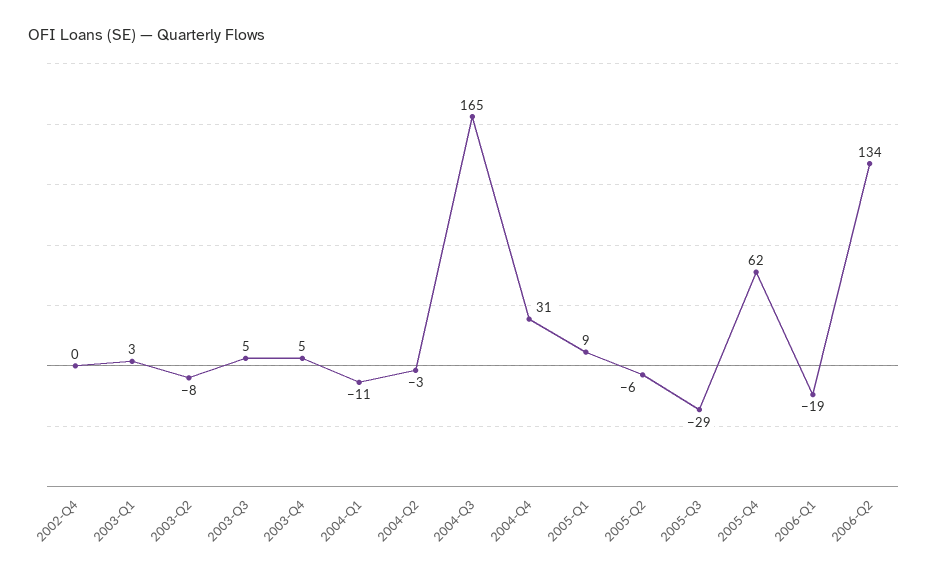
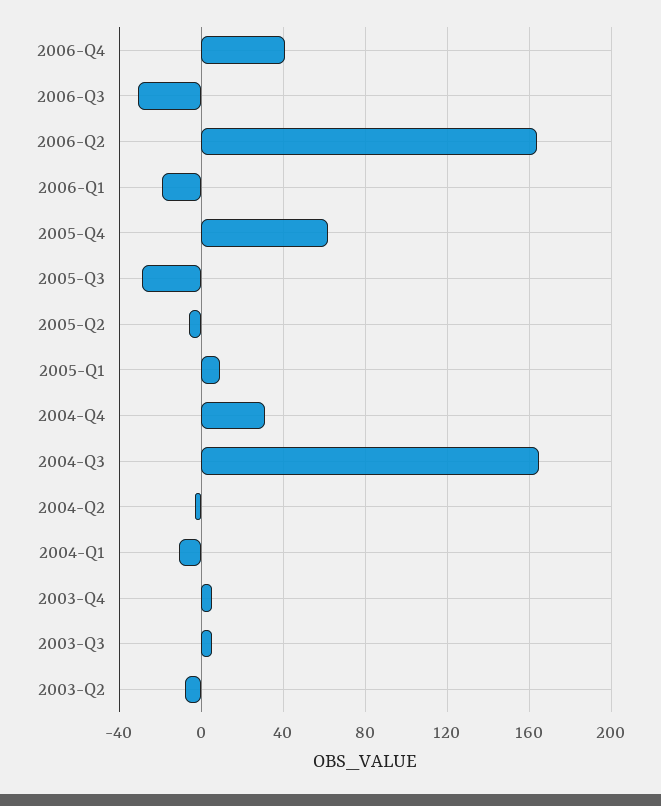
2002-Q4: 0 -> none
2003-Q1: 3 -> none
2006-Q2: 134 -> 165
2006-Q4: none -> 40
2006-Q3: none -> -30

